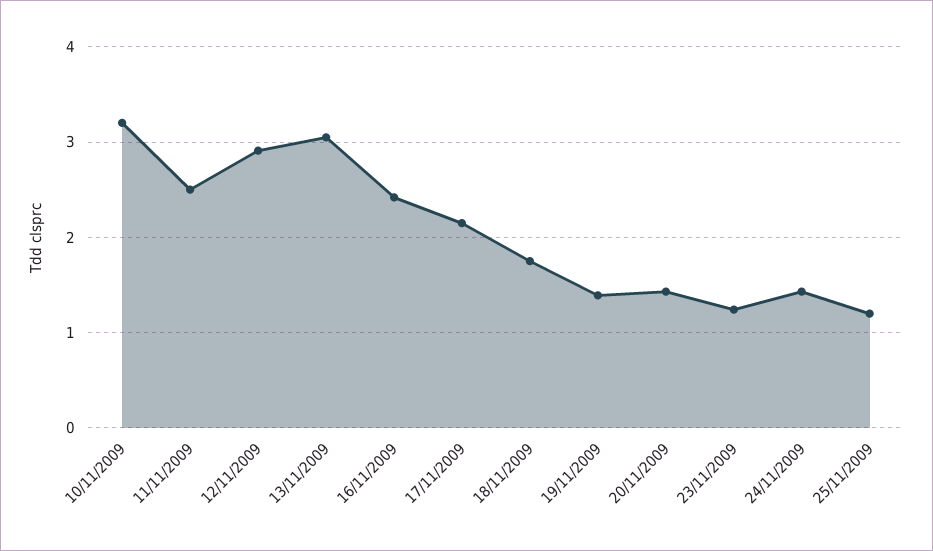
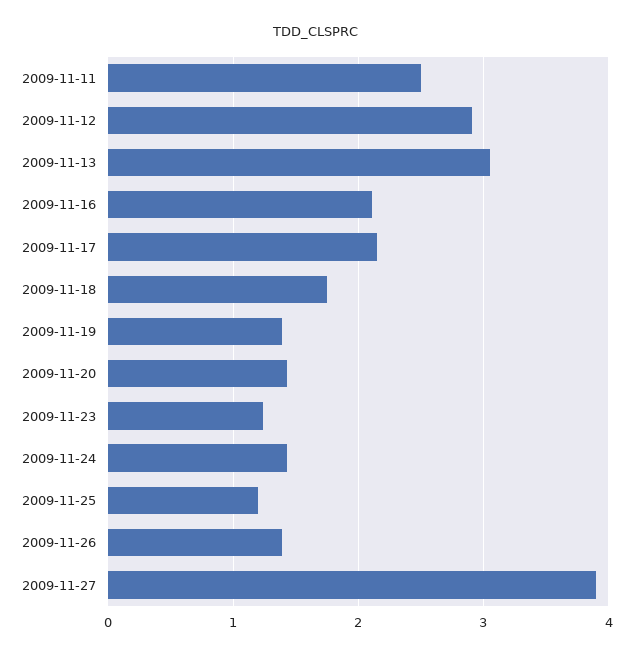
10/11/2009: 3.2 -> none
16/11/2009: 2.4 -> 2.1
2009-11-26: none -> 1.4
2009-11-27: none -> 3.9

